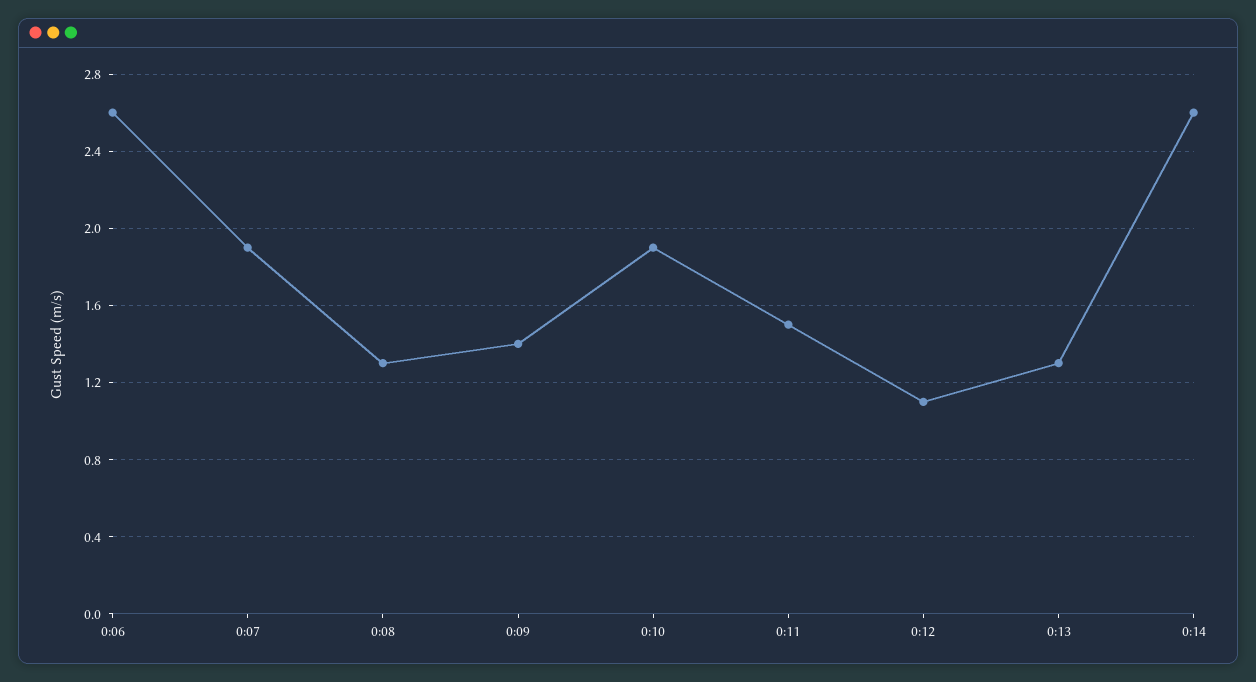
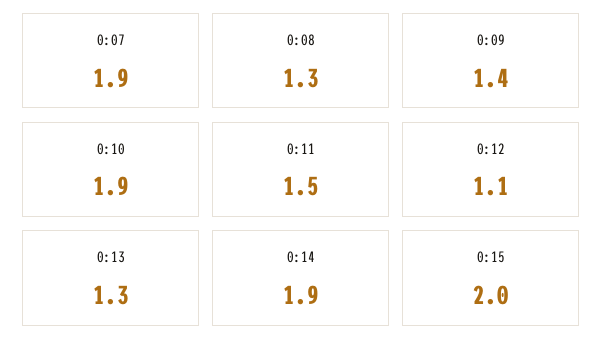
0:06: 2.6 -> none
0:14: 2.6 -> 1.9
0:15: none -> 2

